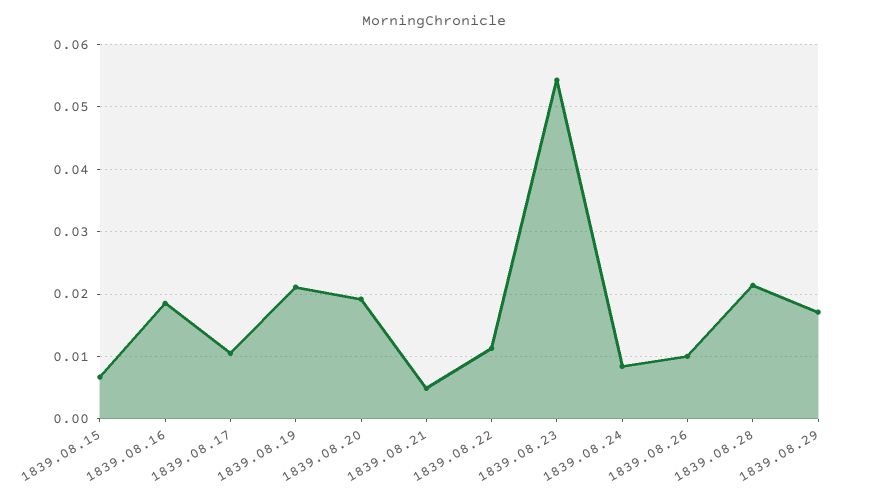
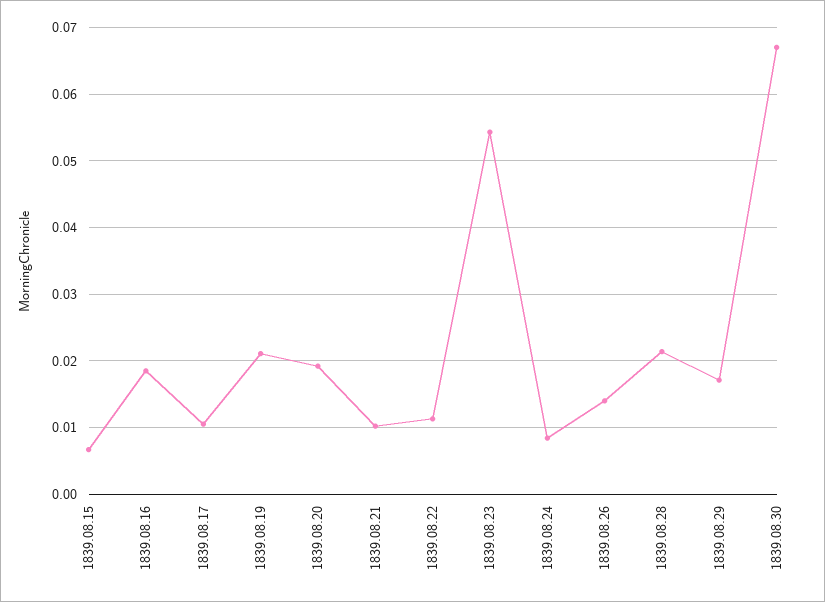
1839.08.21: 0.005 -> 0.01
1839.08.26: 0.01 -> 0.014
1839.08.30: none -> 0.067

